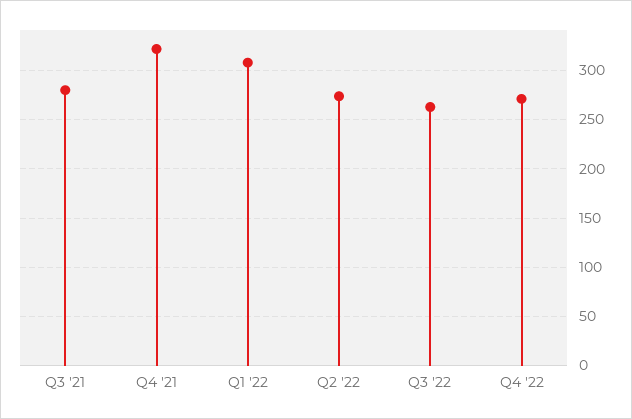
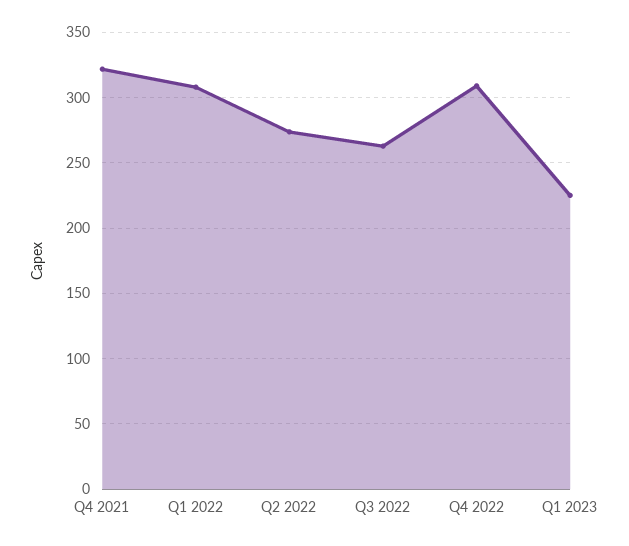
Q3 '21: 280 -> none
Q4 '22: 270 -> 310
Q1 2023: none -> 225

